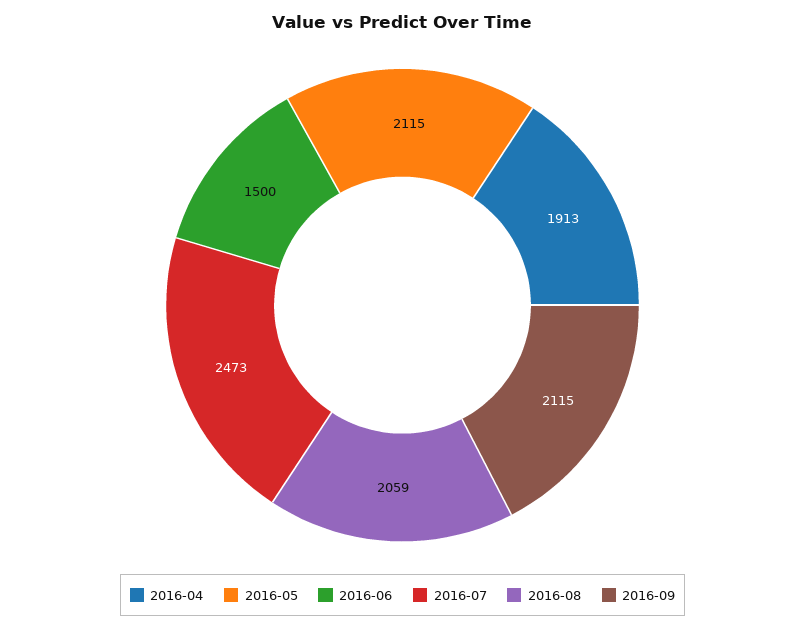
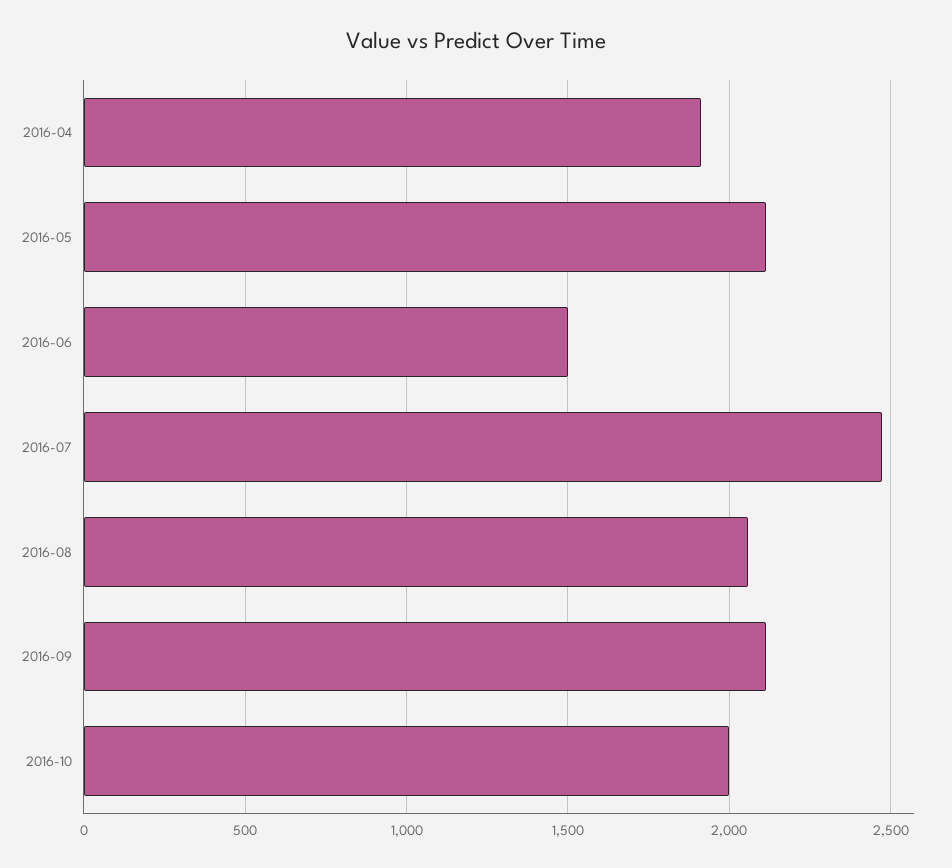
2016-10: none -> 2000

